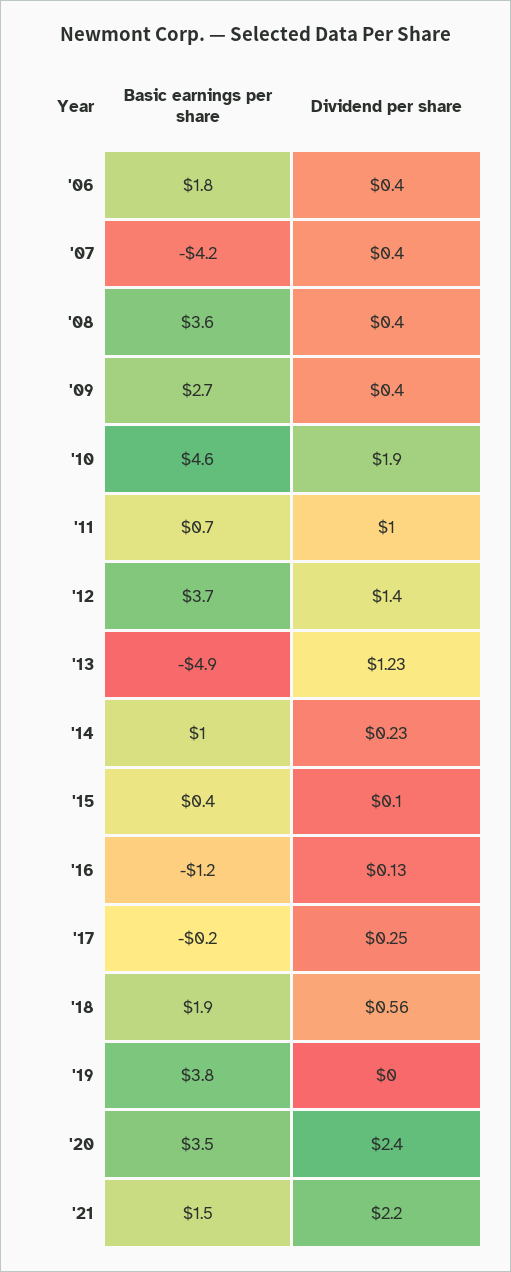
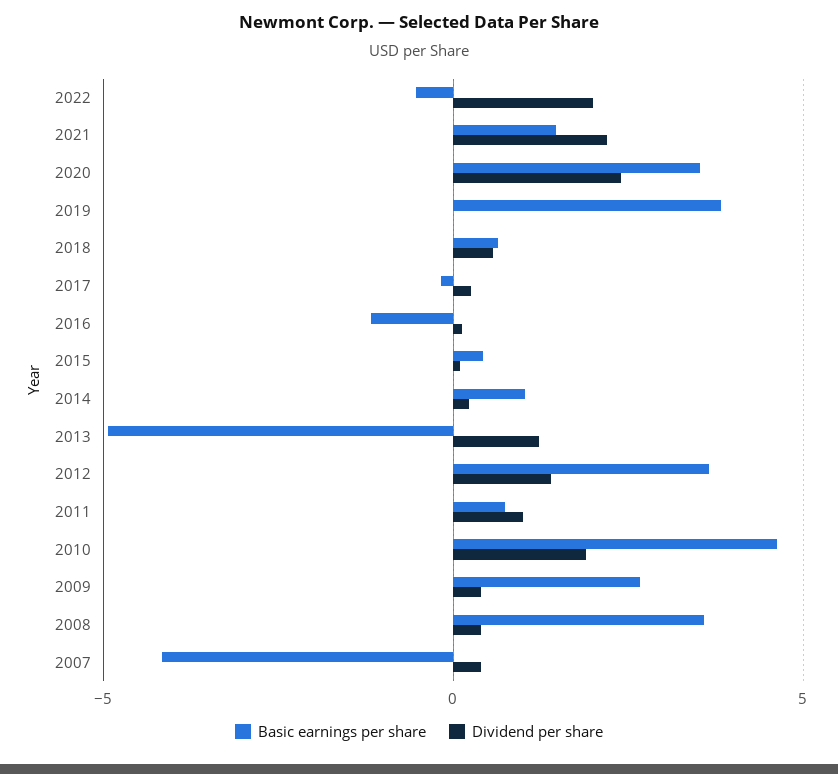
Basic earnings per share, '06: 1.8 -> none
Dividend per share, '06: 0.4 -> none
Basic earnings per share, '18: 1.9 -> 0.5
Basic earnings per share, 2022: none -> -0.5
Dividend per share, 2022: none -> 2

